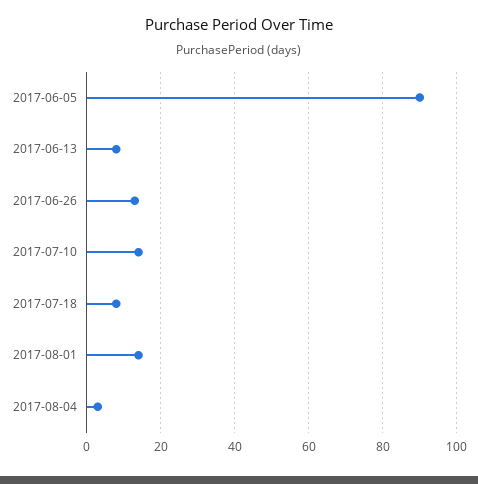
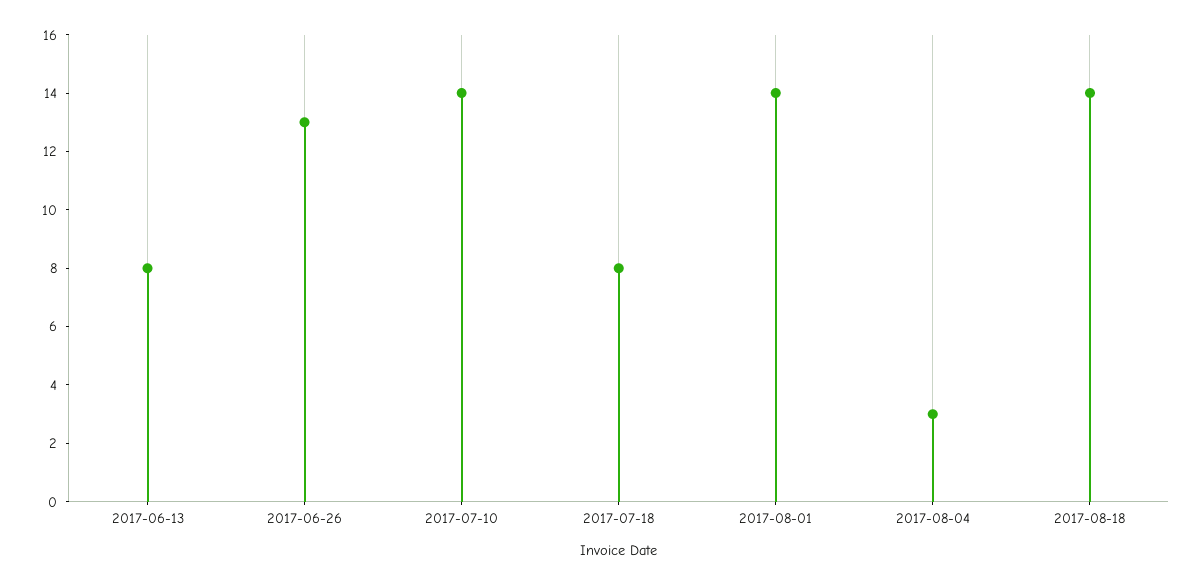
2017-06-05: 90 -> none
2017-08-18: none -> 14

